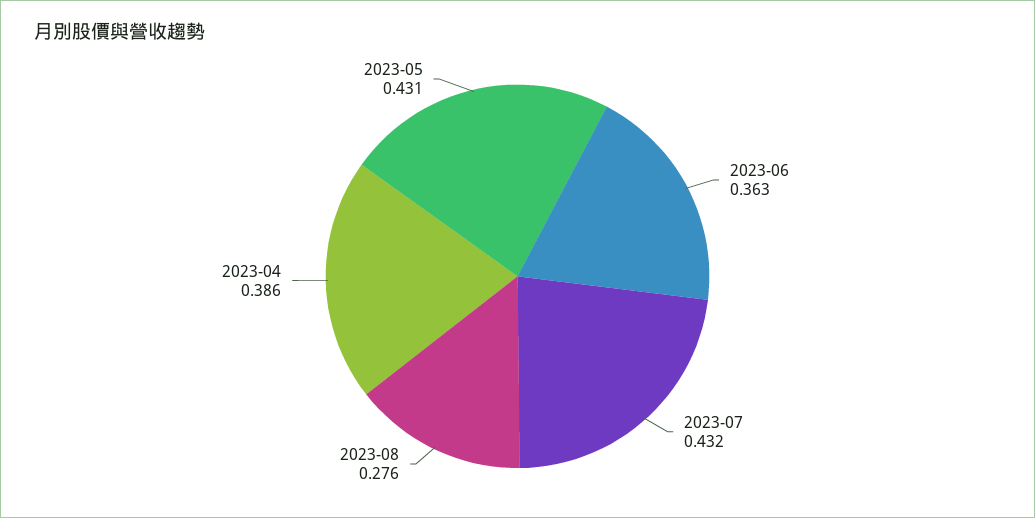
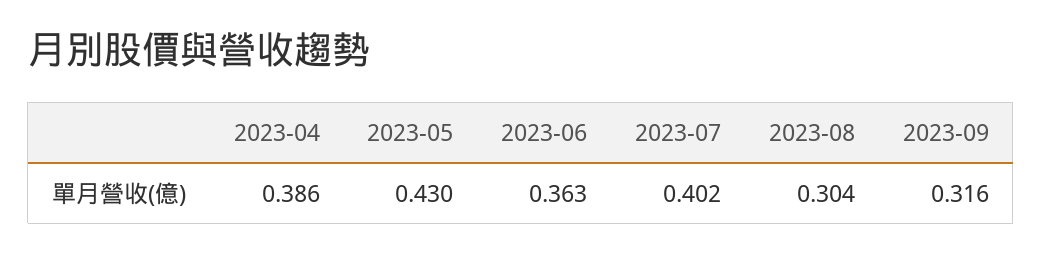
2023-07: 0.432 -> 0.402
2023-08: 0.276 -> 0.304
2023-05: 0.431 -> 0.43
2023-09: none -> 0.316

